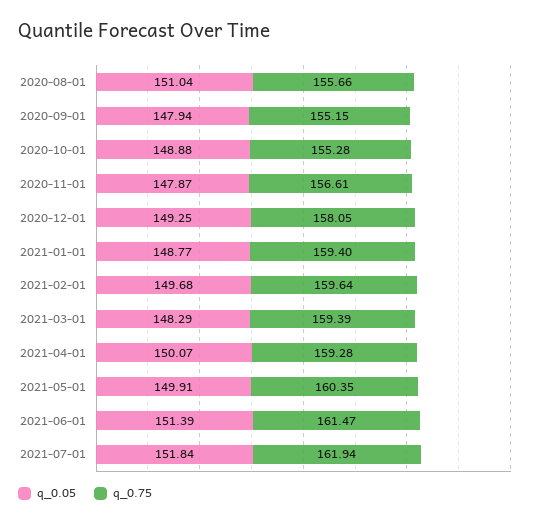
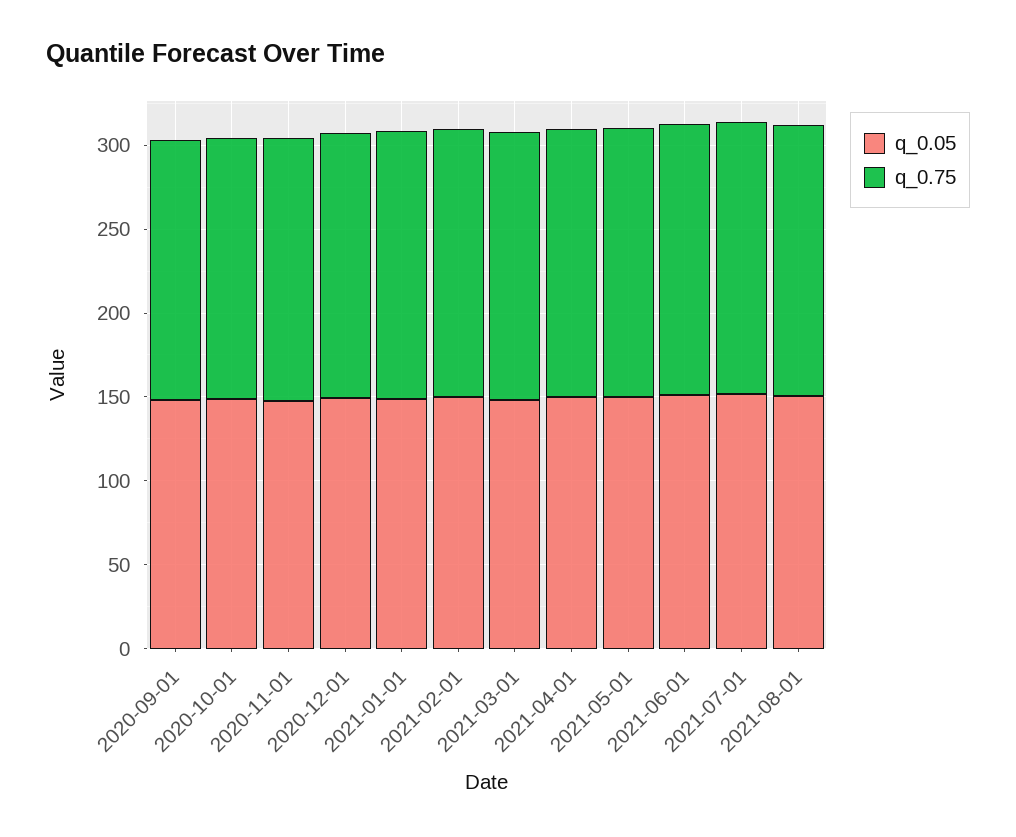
q_0.05, 2020-08-01: 151.04 -> none
q_0.75, 2020-08-01: 155.66 -> none
q_0.05, 2021-08-01: none -> 150
q_0.75, 2021-08-01: none -> 160

